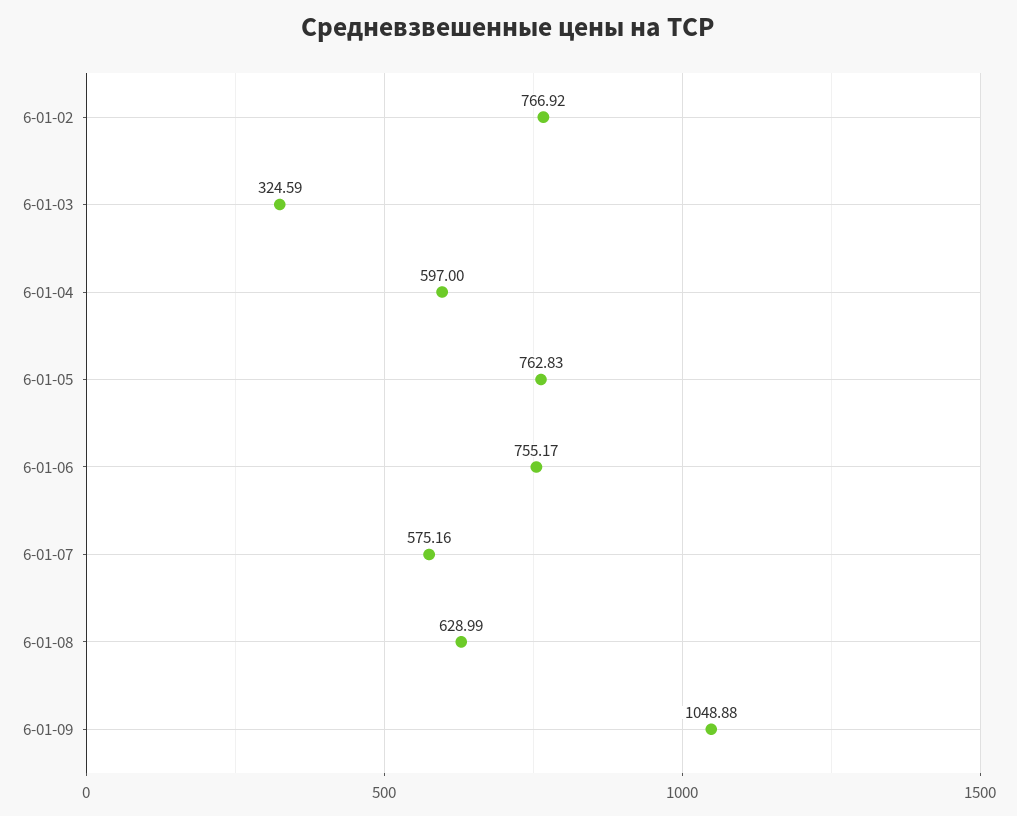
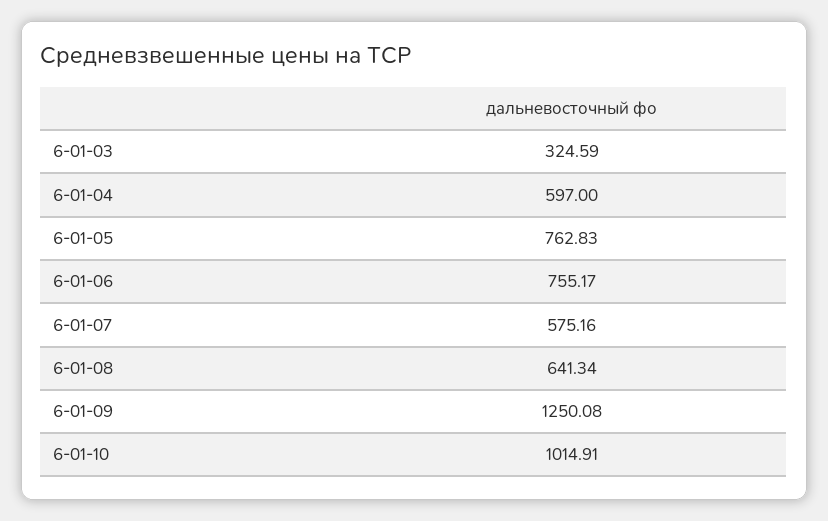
6-01-02: 766.92 -> none
6-01-08: 628.99 -> 641.34
6-01-09: 1048.88 -> 1250.08
6-01-10: none -> 1014.91

